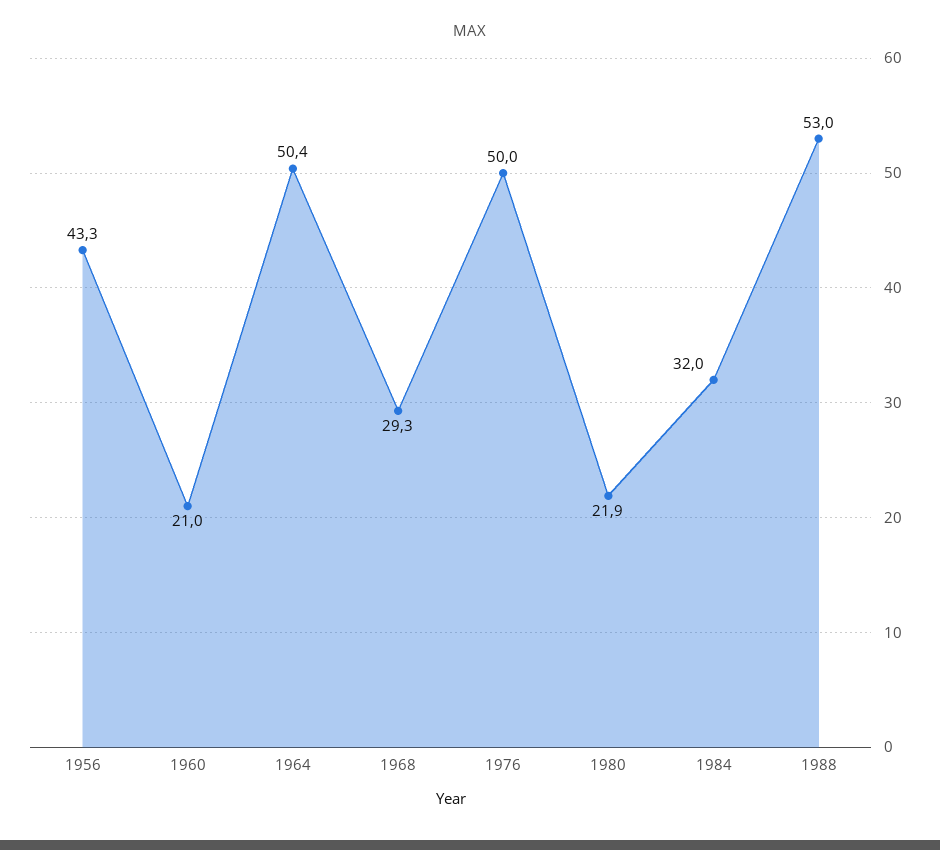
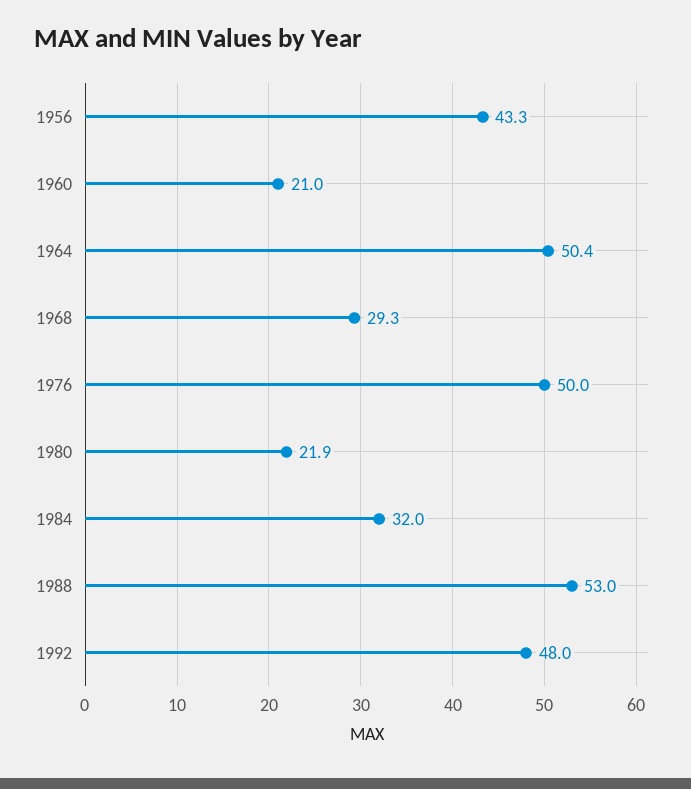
1992: none -> 48

